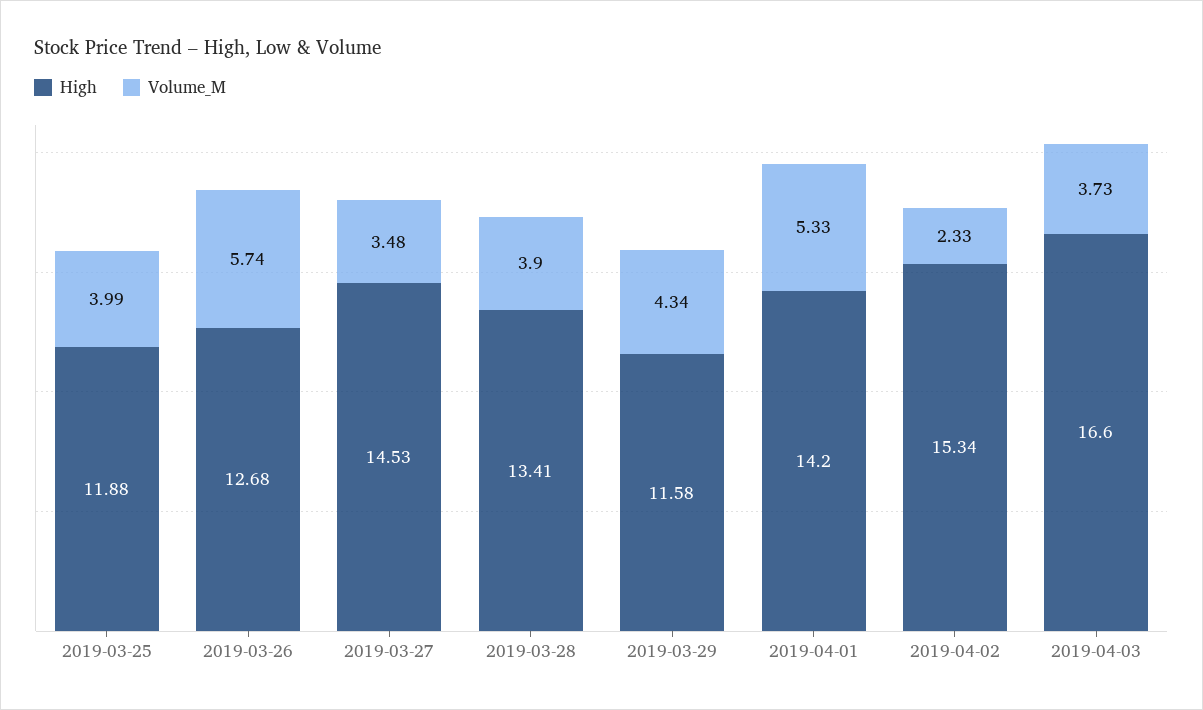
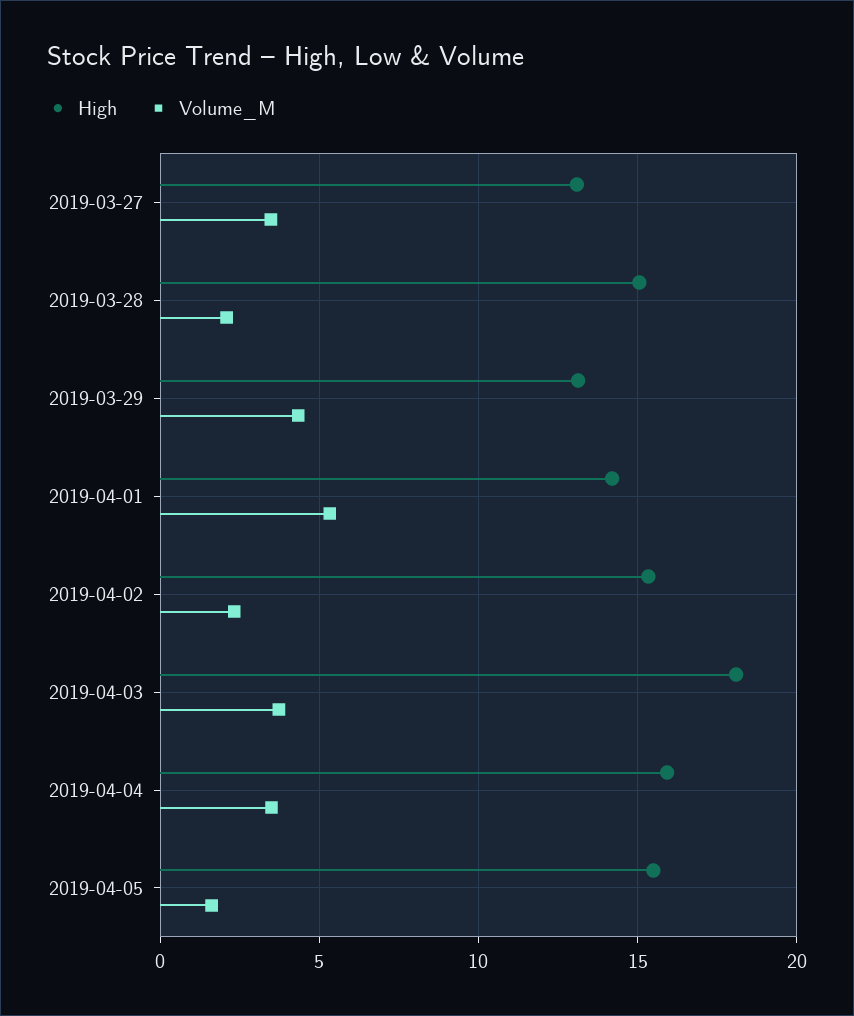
High, 2019-03-25: 11.88 -> none
Volume_M, 2019-03-25: 3.99 -> none
High, 2019-03-26: 12.68 -> none
Volume_M, 2019-03-26: 5.74 -> none
High, 2019-03-27: 14.53 -> 13
High, 2019-03-28: 13.41 -> 15
Volume_M, 2019-03-28: 3.9 -> 2
High, 2019-03-29: 11.58 -> 13
High, 2019-04-03: 16.6 -> 18
High, 2019-04-04: none -> 16
Volume_M, 2019-04-04: none -> 3.5
High, 2019-04-05: none -> 15.5
Volume_M, 2019-04-05: none -> 1.5

